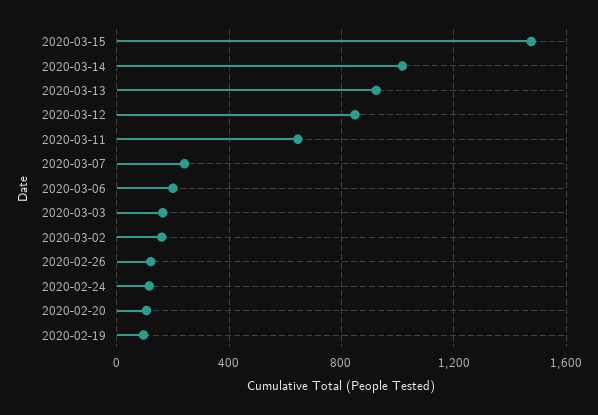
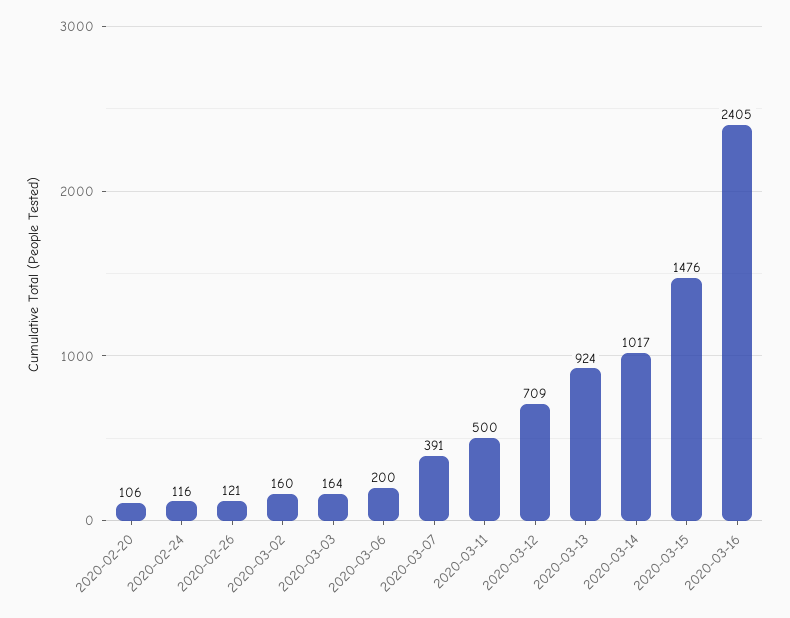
2020-03-12: 850 -> 709
2020-03-11: 650 -> 500
2020-03-07: 250 -> 391
2020-02-19: 100 -> none
2020-03-16: none -> 2405

